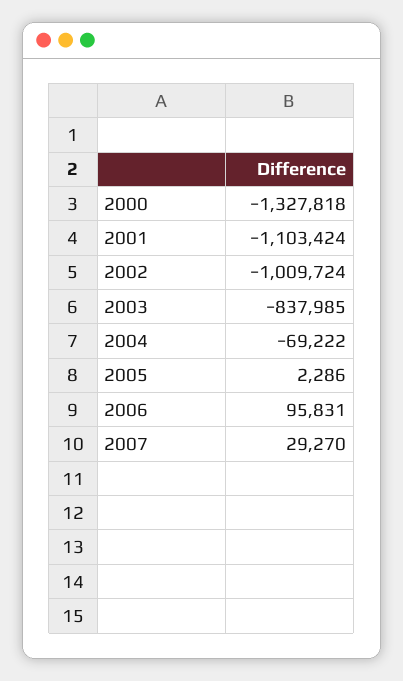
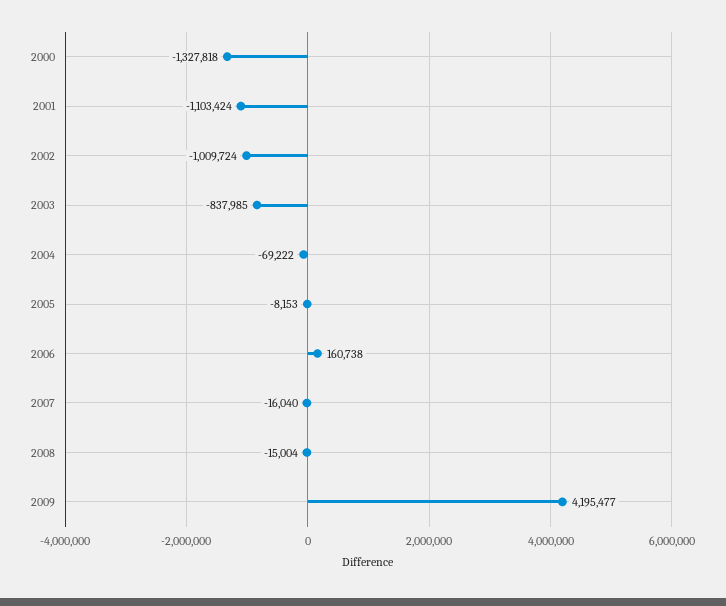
2005: 2286 -> -8153
2006: 95831 -> 160738
2007: 29270 -> -16040
2008: none -> -15004
2009: none -> 4195477

